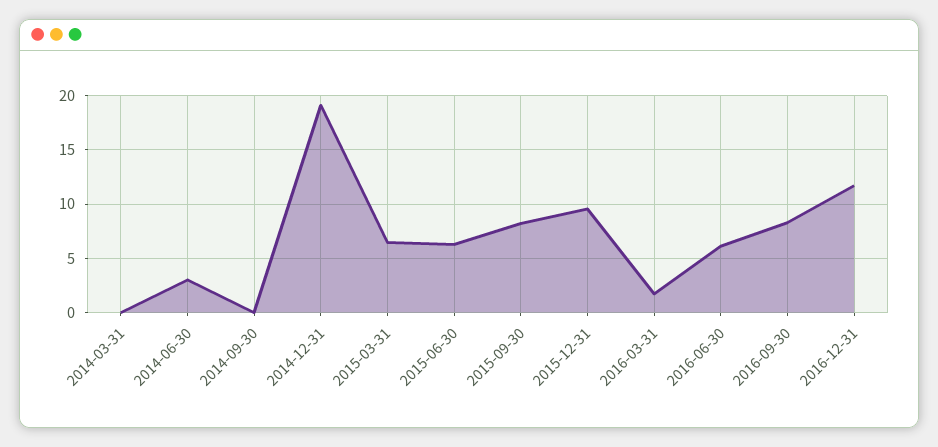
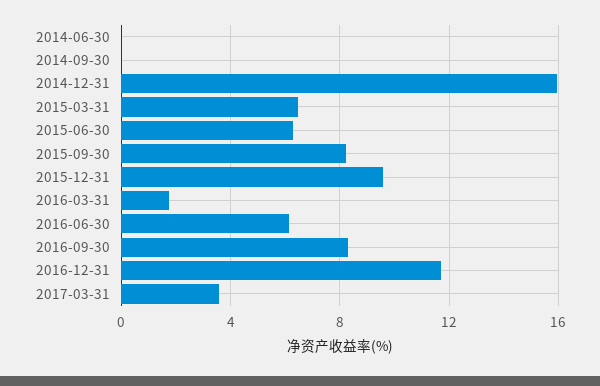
2014-03-31: 0 -> none
2014-06-30: 3 -> 0
2014-12-31: 19 -> 16
2017-03-31: none -> 3.5

